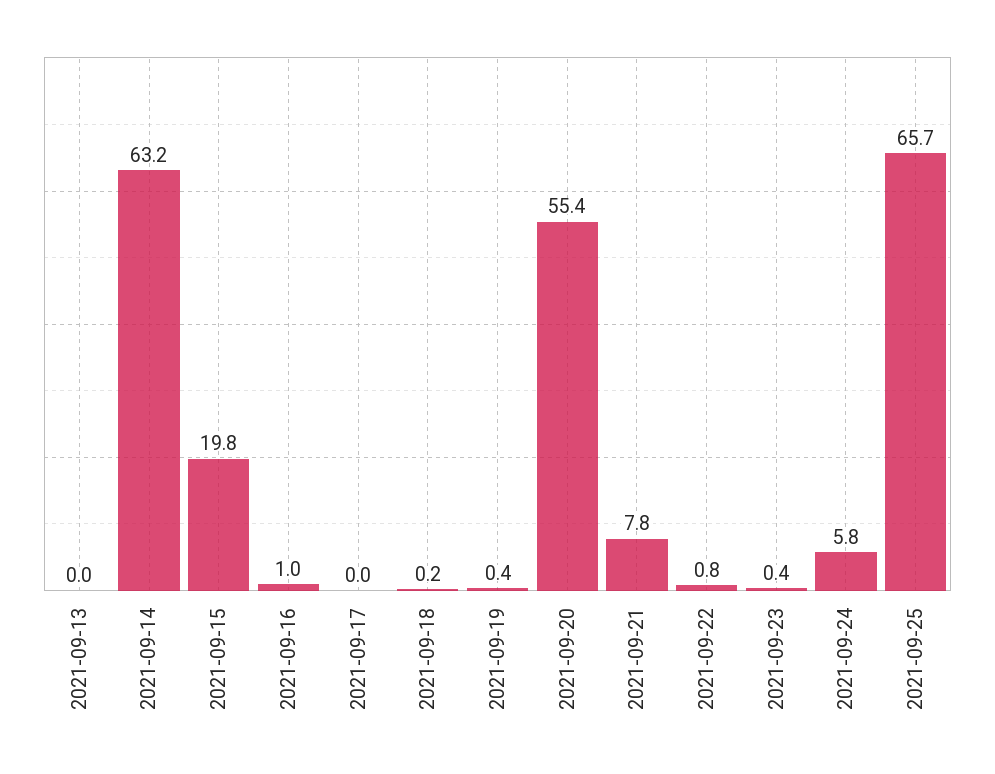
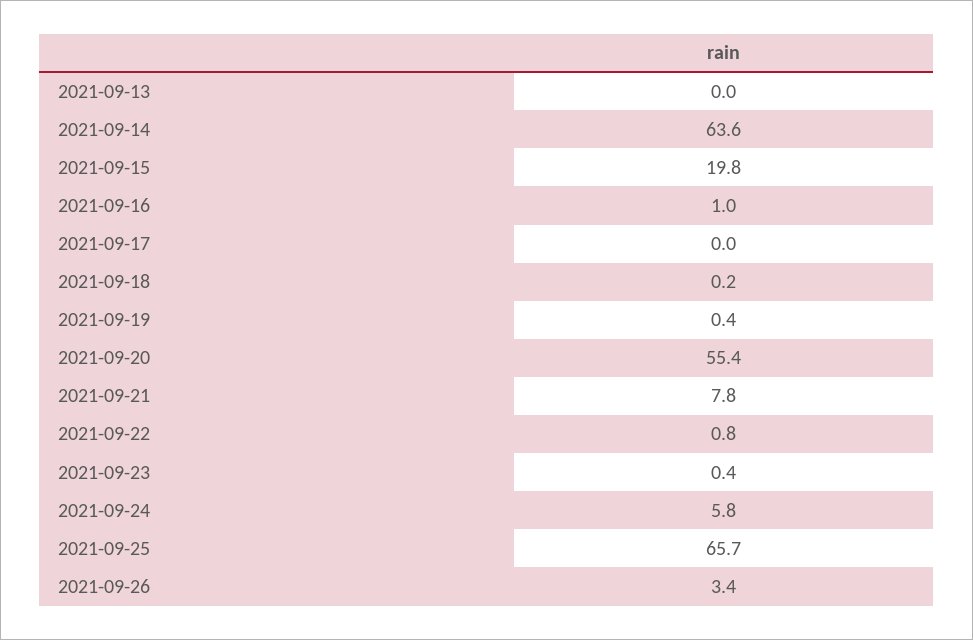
2021-09-14: 63.2 -> 63.6
2021-09-26: none -> 3.4

